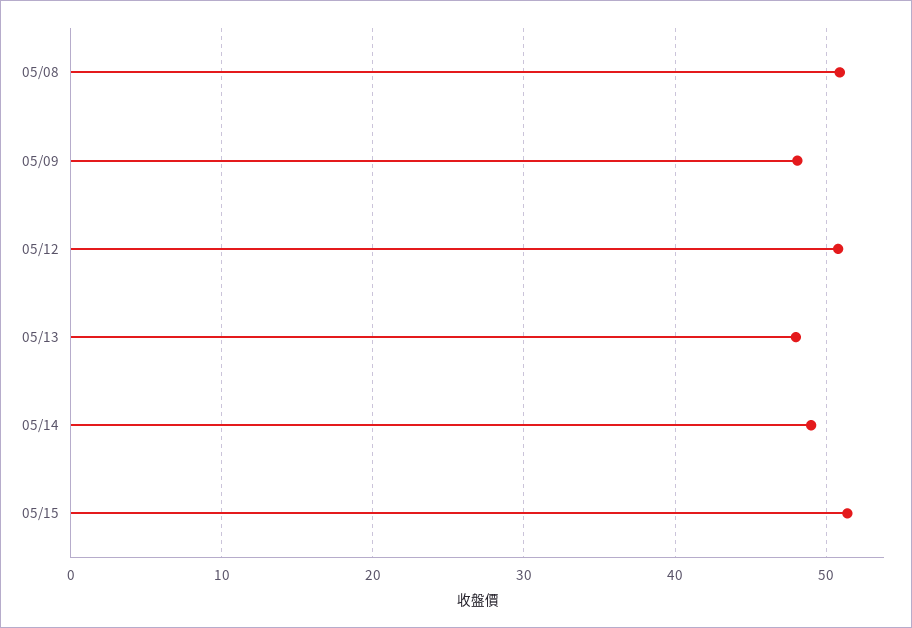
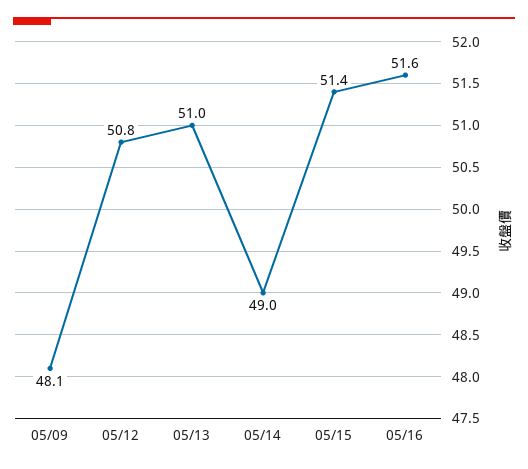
05/08: 51 -> none
05/13: 48 -> 51
05/16: none -> 51.6

